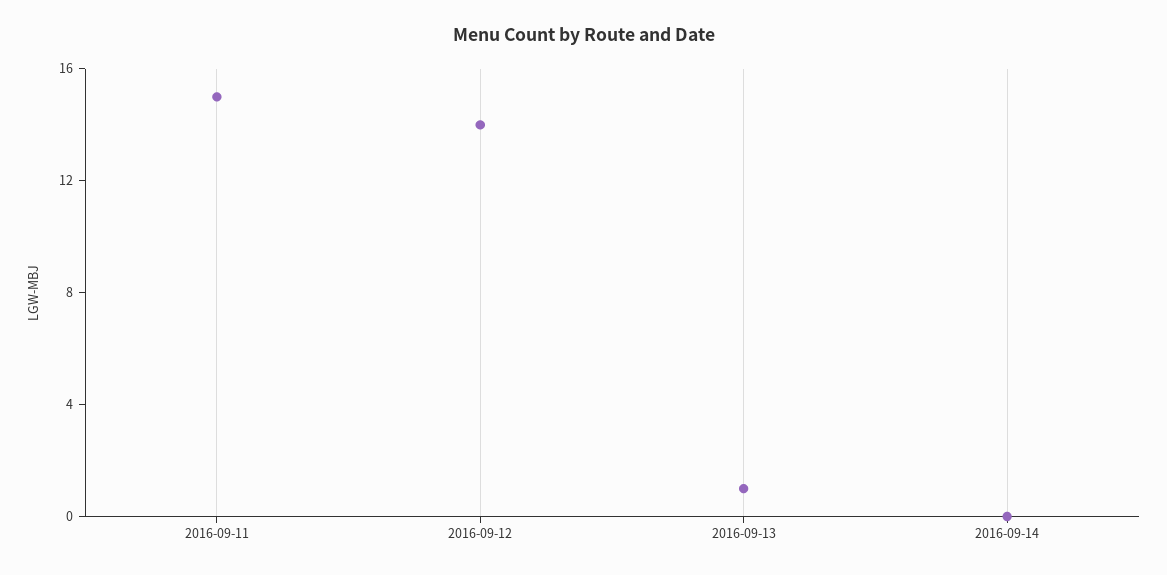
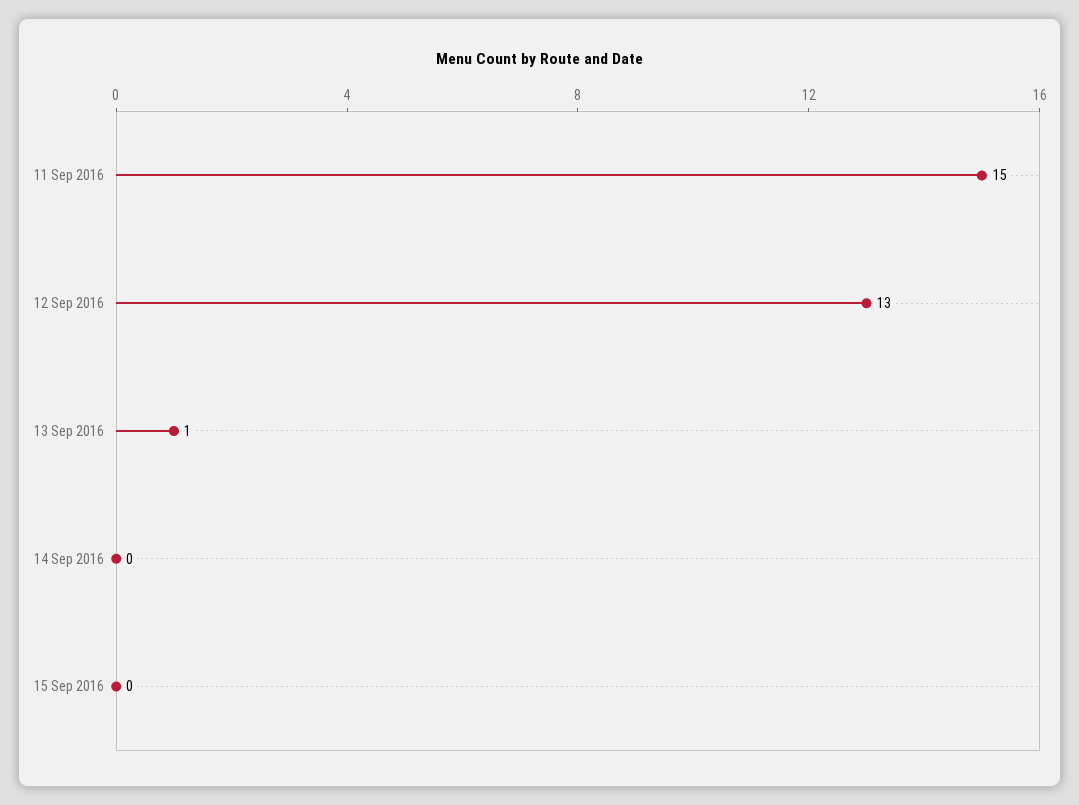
2016-09-12: 14 -> 13
15 Sep 2016: none -> 0

